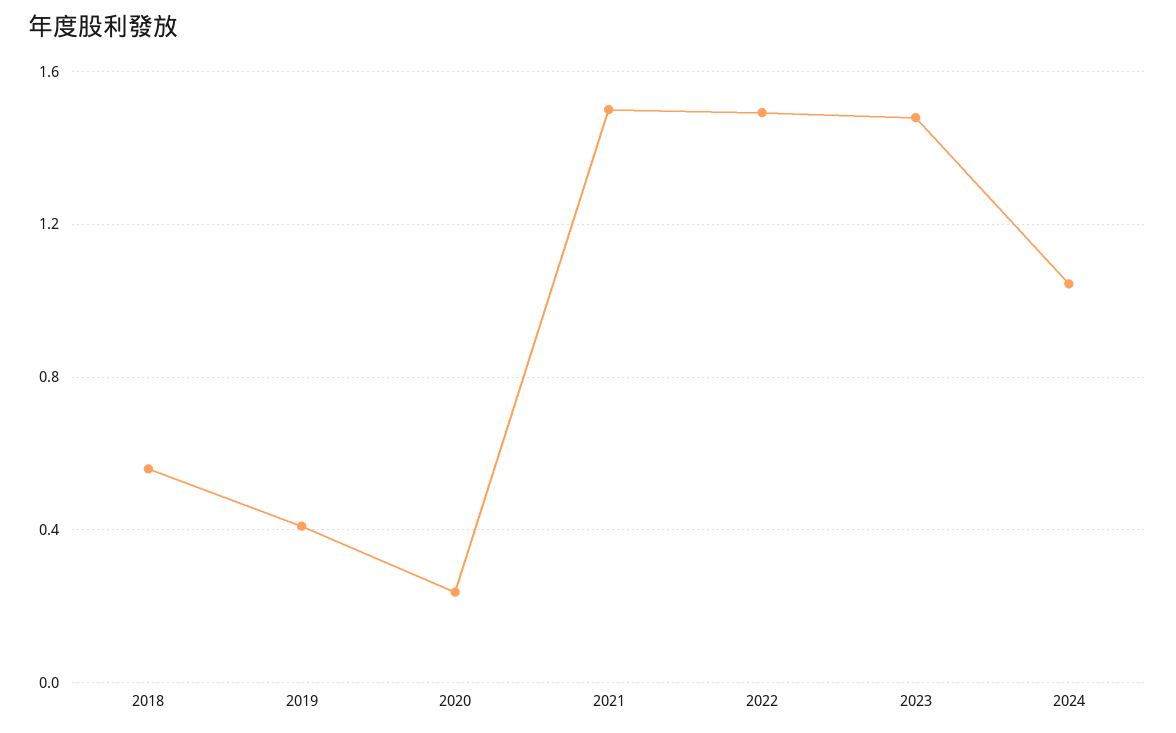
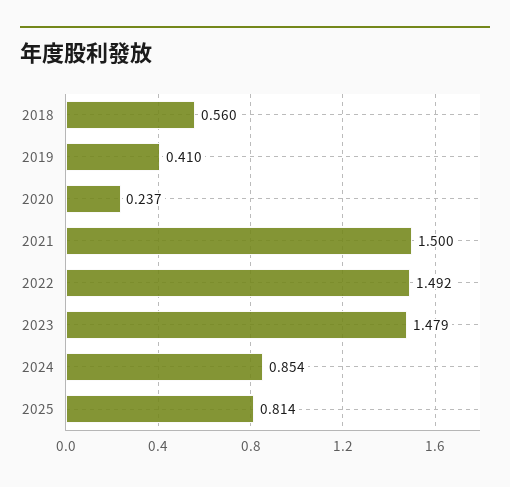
2024: 1.05 -> 0.854
2025: none -> 0.814

